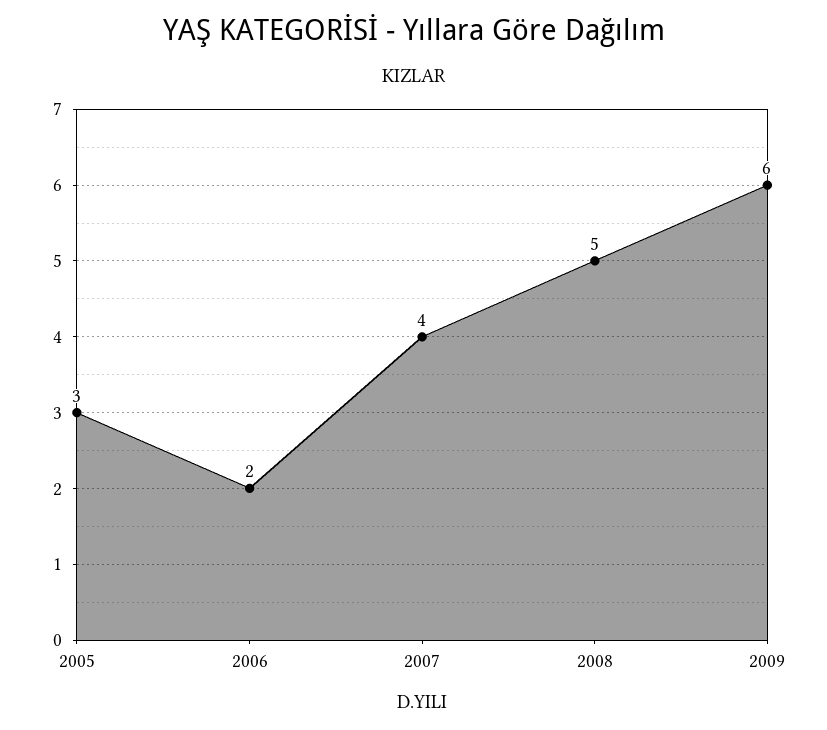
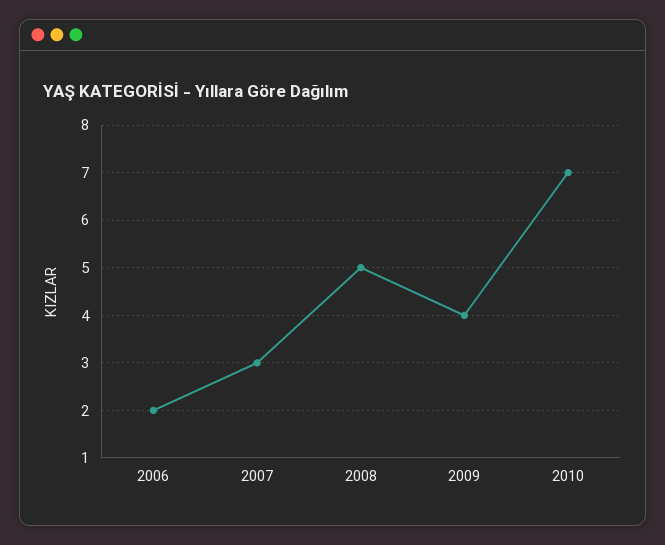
2005: 3 -> none
2007: 4 -> 3
2009: 6 -> 4
2010: none -> 7

